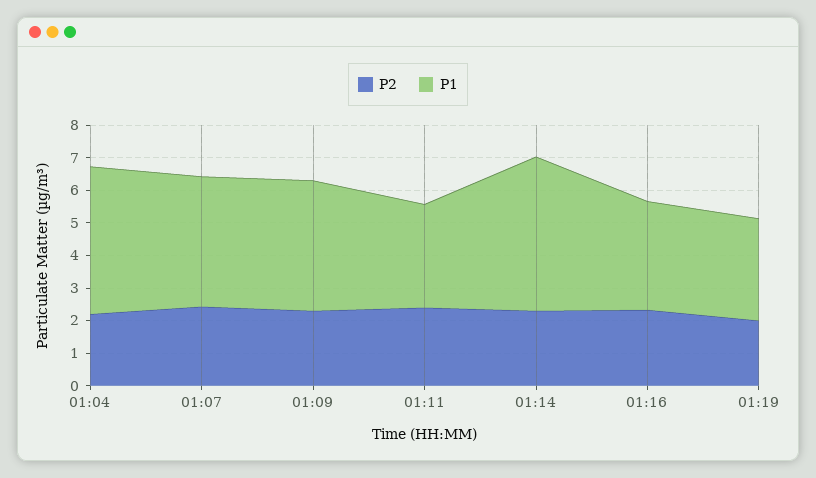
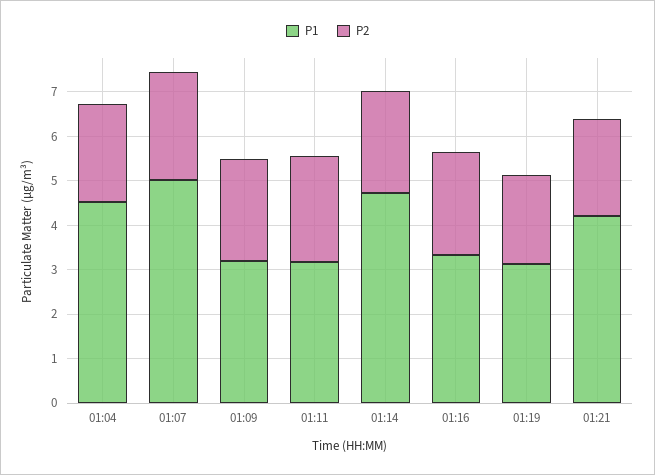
P1, 01:07: 4 -> 5
P1, 01:09: 4 -> 3.2
P1, 01:21: none -> 4.2
P2, 01:21: none -> 2.2

